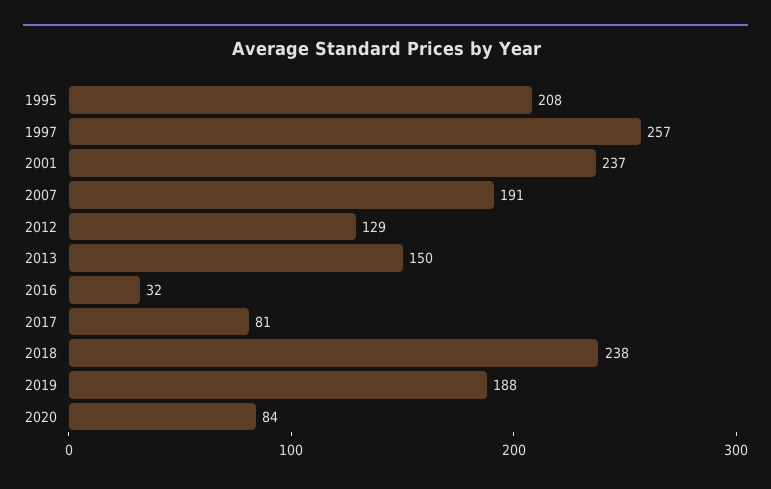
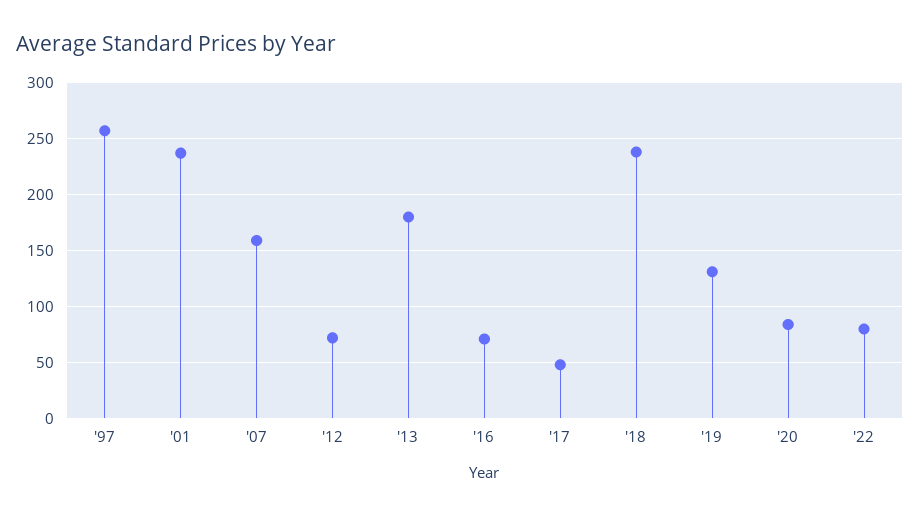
1995: 208 -> none
2007: 191 -> 160
2012: 129 -> 70
2013: 150 -> 180
2016: 32 -> 70
2017: 81 -> 50
2019: 188 -> 130
'22: none -> 80

